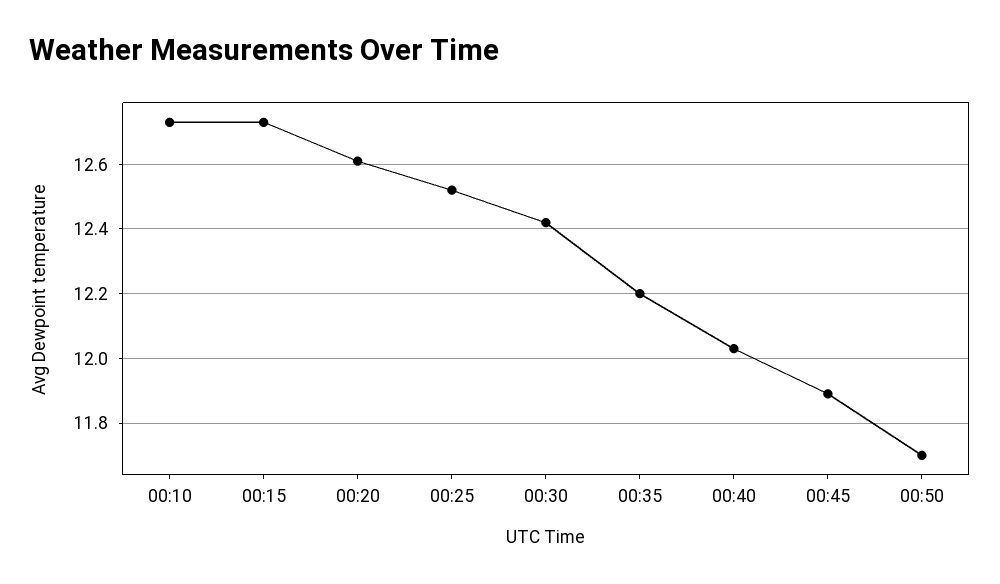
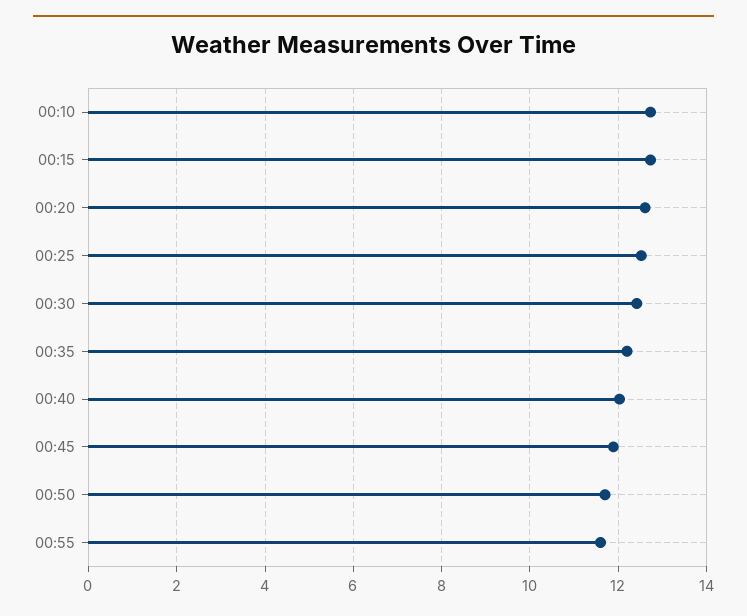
00:55: none -> 11.6

